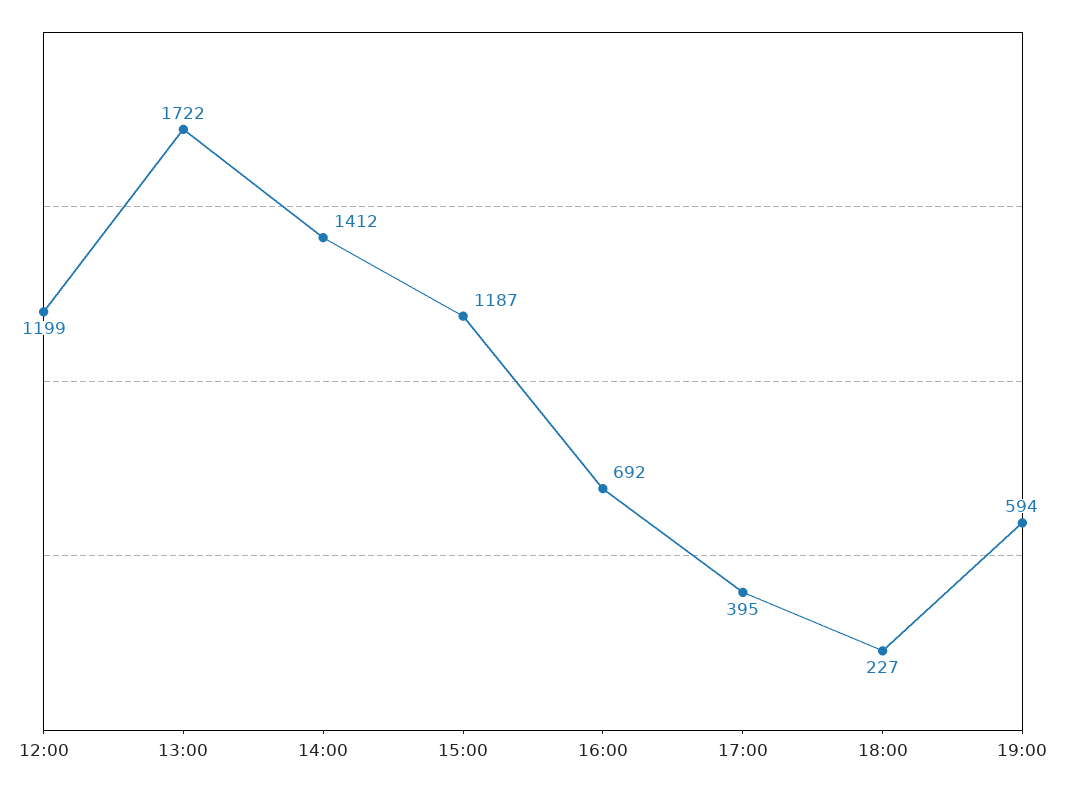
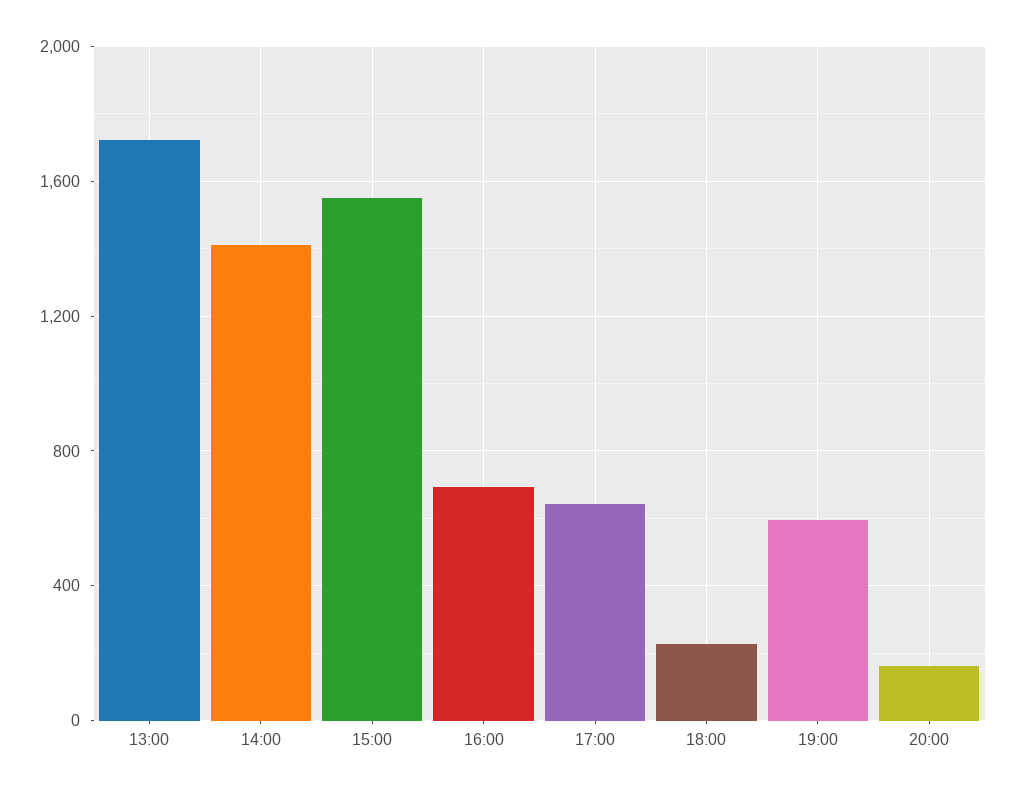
12:00: 1199 -> none
15:00: 1187 -> 1550
17:00: 395 -> 650
20:00: none -> 150

